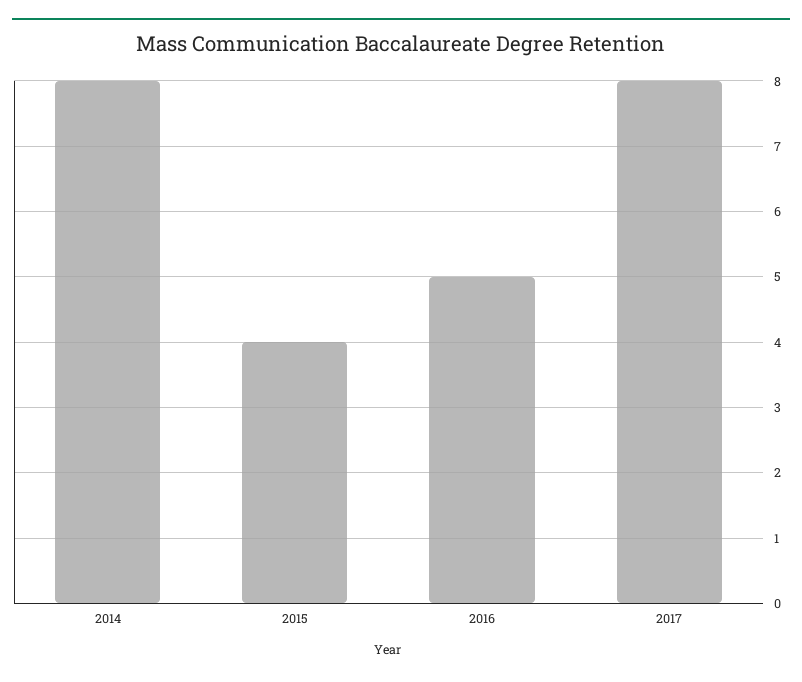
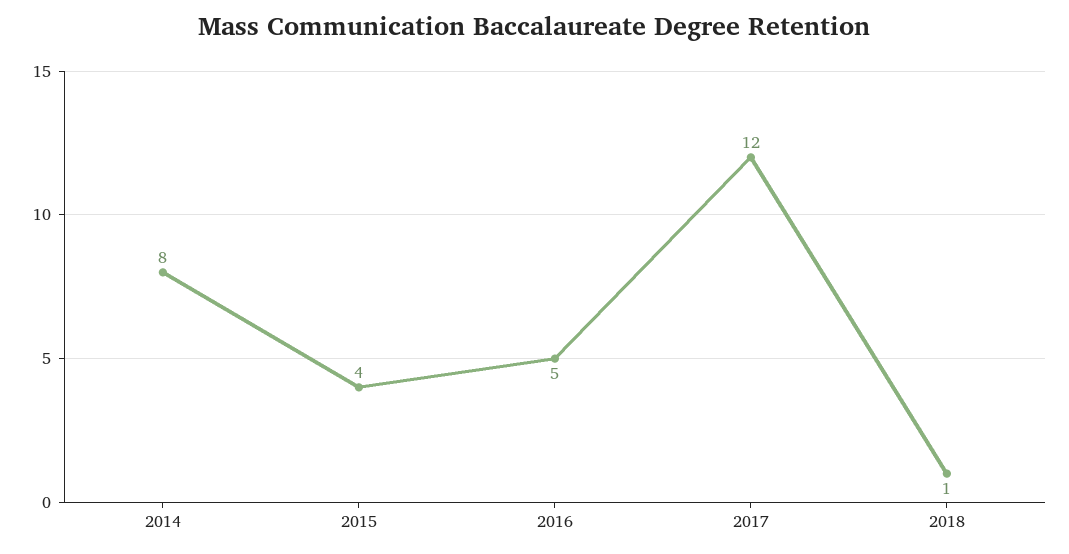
2017: 8 -> 12
2018: none -> 1

